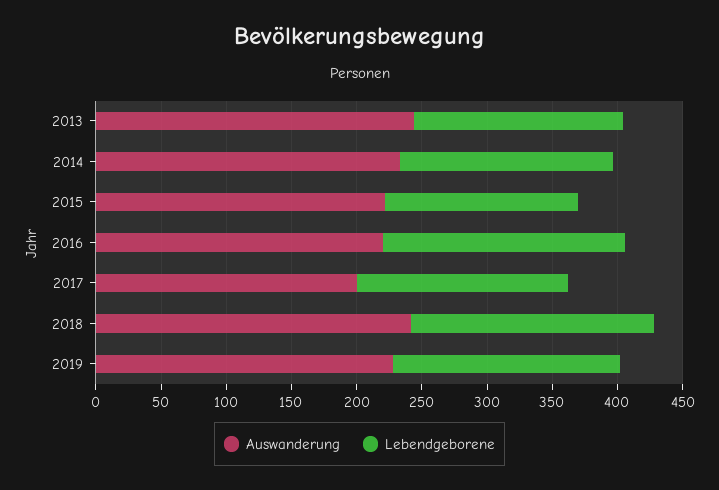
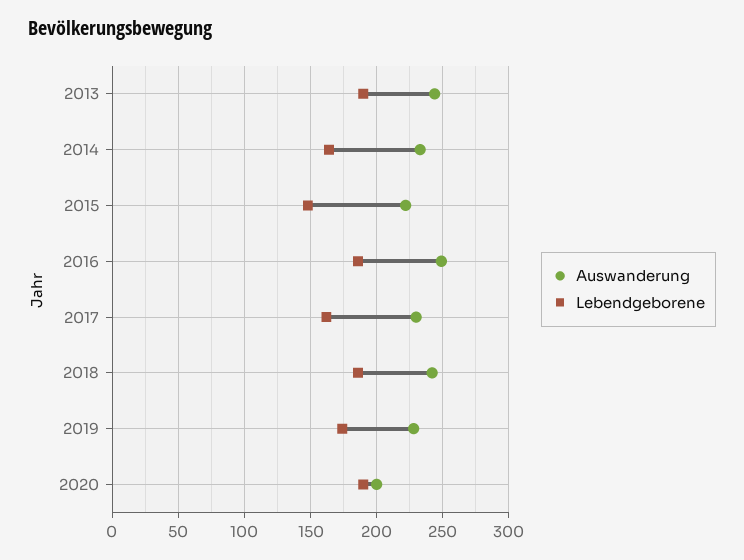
Lebendgeborene, 2013: 160 -> 190
Auswanderung, 2016: 220 -> 250
Auswanderung, 2017: 200 -> 230
Auswanderung, 2020: none -> 200
Lebendgeborene, 2020: none -> 190

